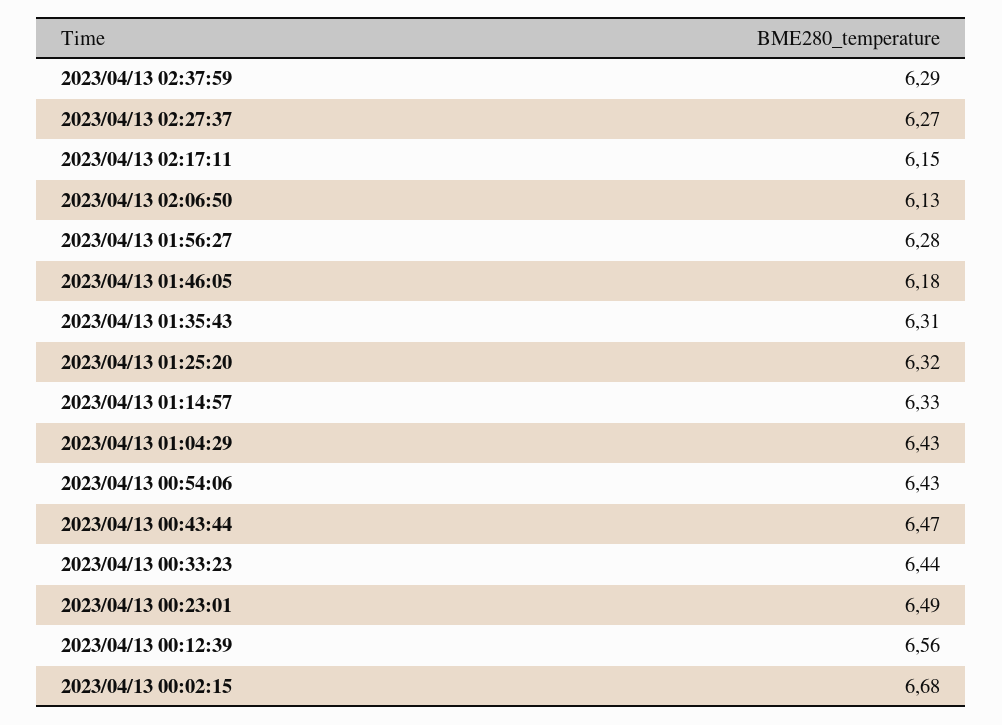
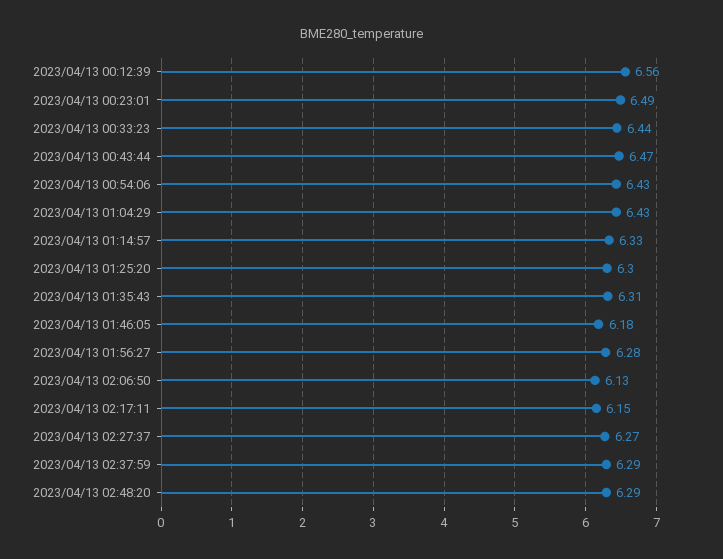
2023/04/13 01:25:20: 6.32 -> 6.3
2023/04/13 00:02:15: 6.68 -> none
2023/04/13 02:48:20: none -> 6.29

